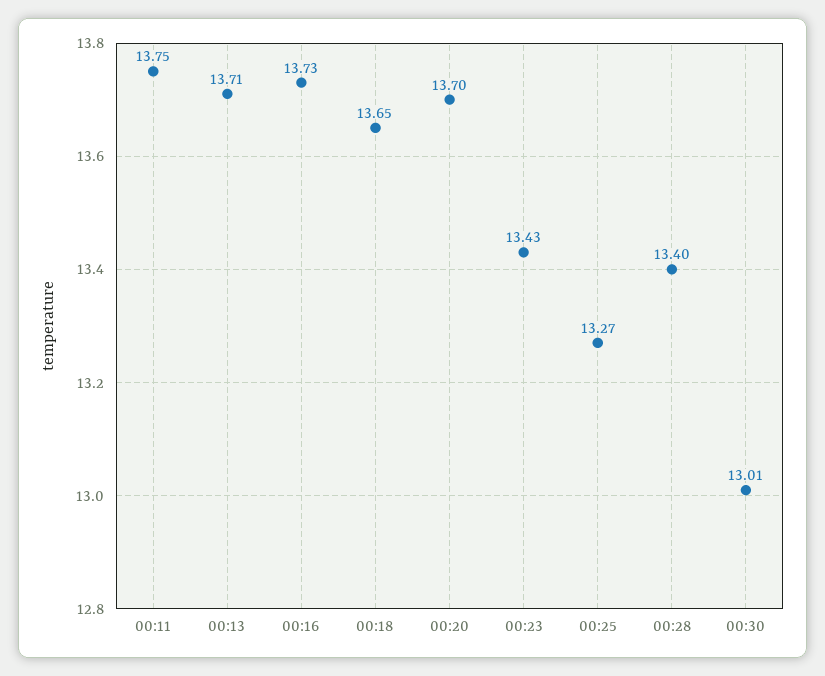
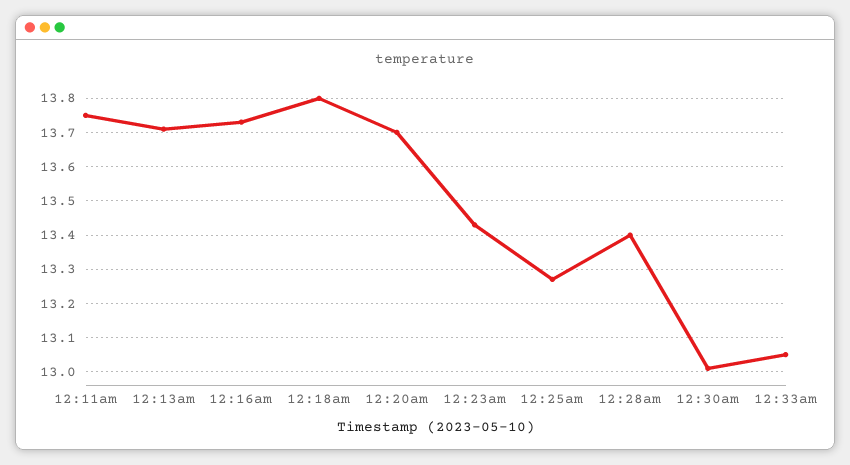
00:18: 13.65 -> 13.8
12:33am: none -> 13.05

